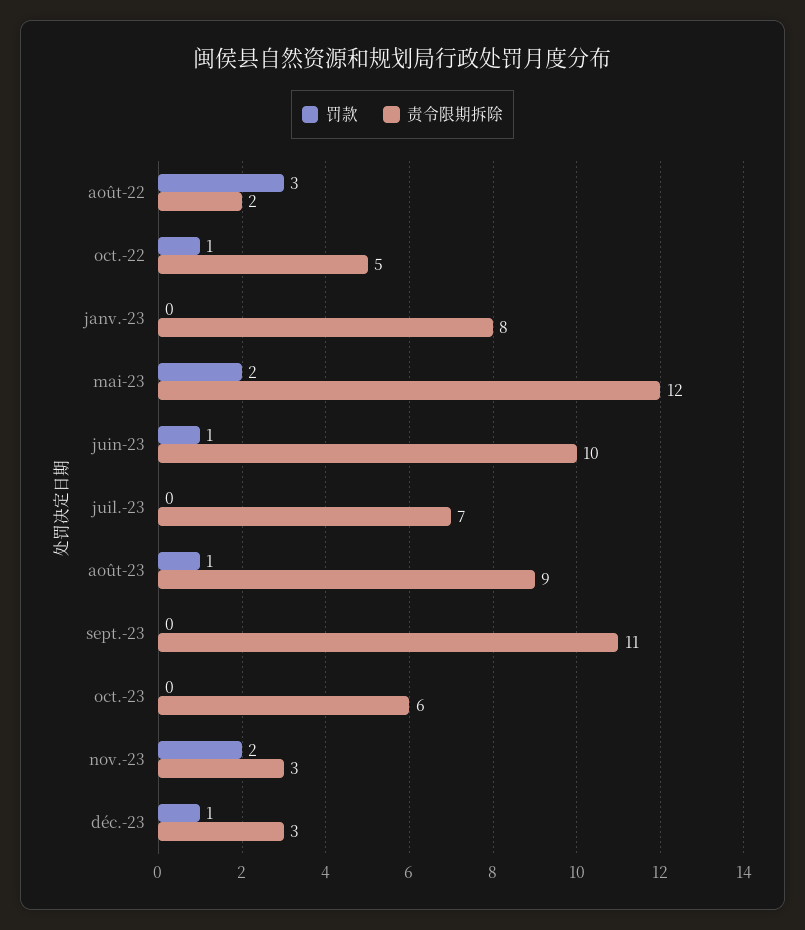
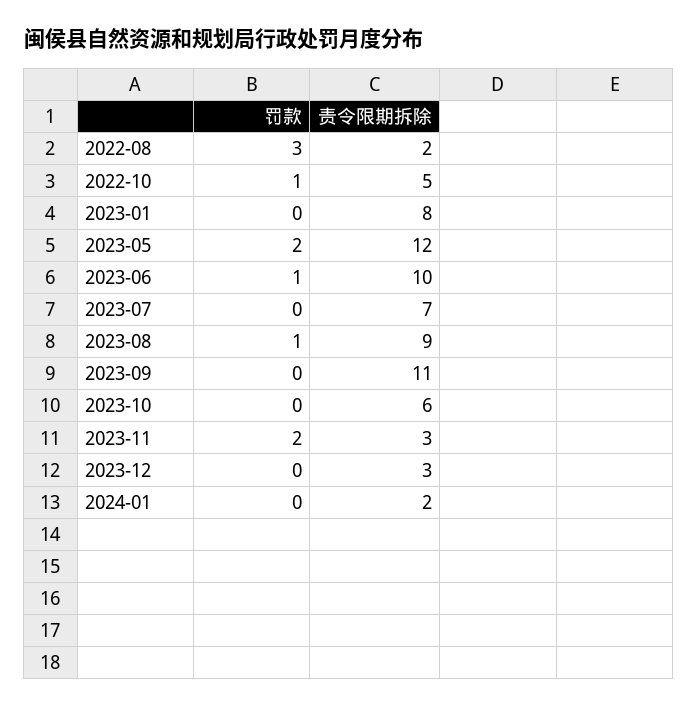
罚款, déc.-23: 1 -> 0
罚款, 2024-01: none -> 0
责令限期拆除, 2024-01: none -> 2

